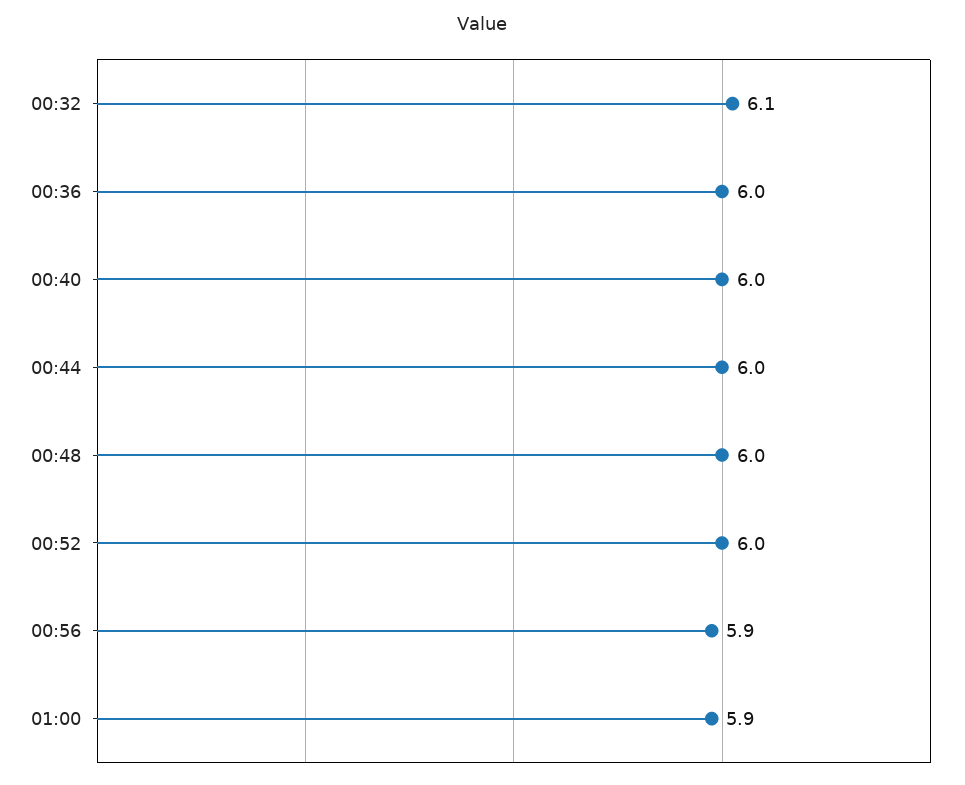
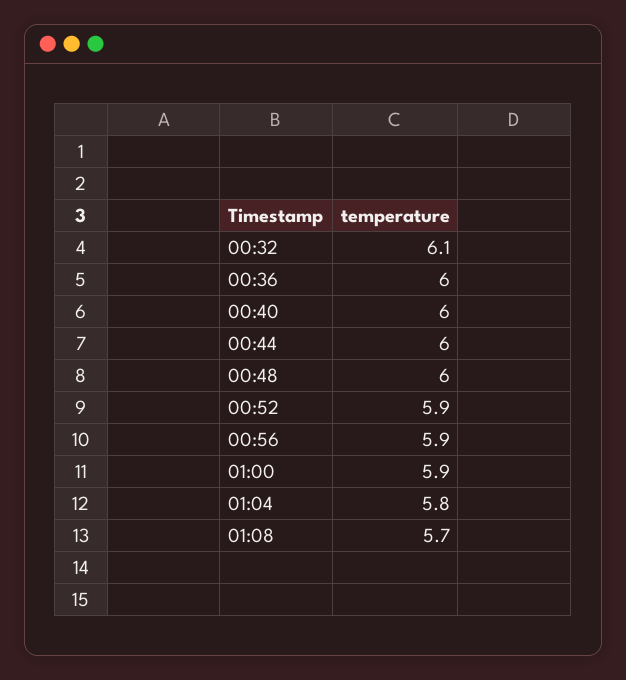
00:52: 6 -> 5.9
01:04: none -> 5.8
01:08: none -> 5.7

